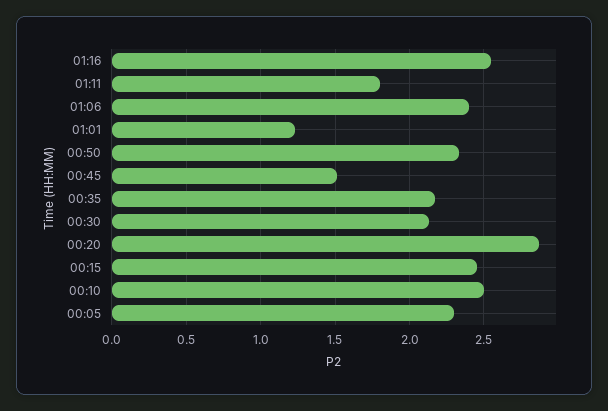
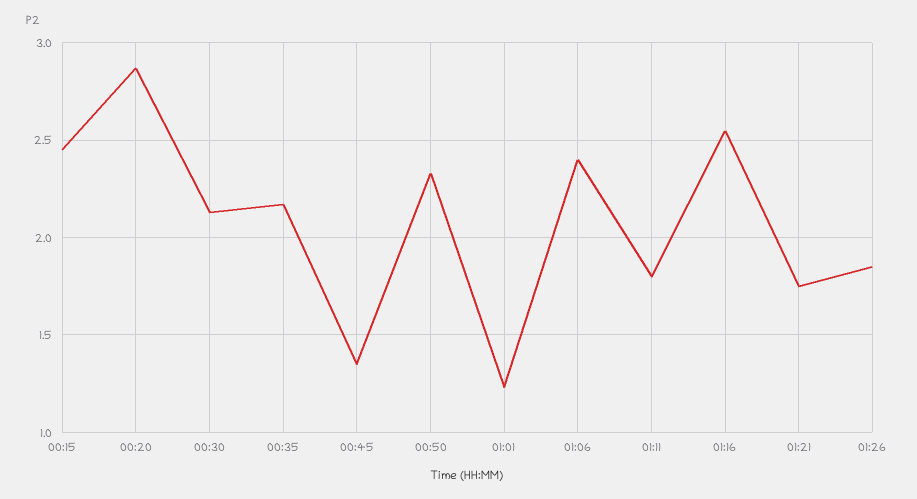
00:45: 1.5 -> 1.35
00:10: 2.5 -> none
00:05: 2.3 -> none
01:21: none -> 1.75
01:26: none -> 1.85

